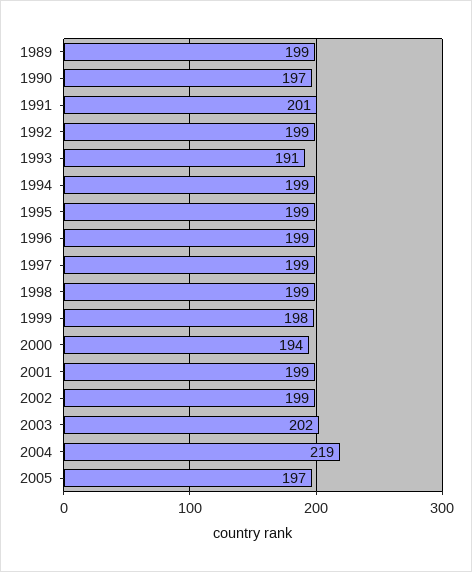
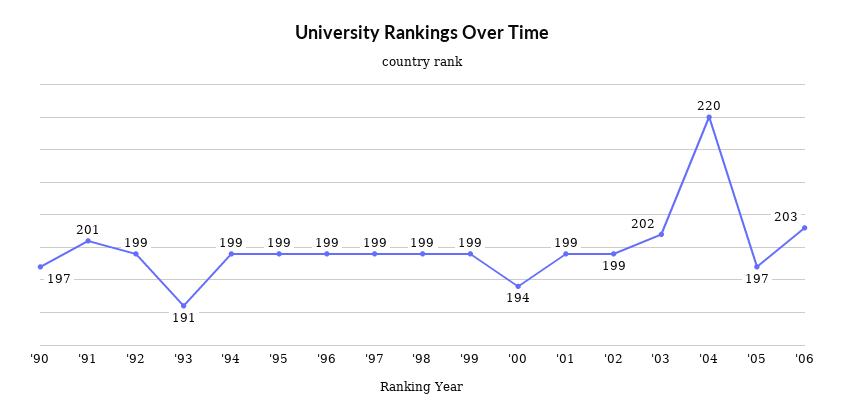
1989: 199 -> none
1999: 198 -> 199
2004: 219 -> 220
'06: none -> 203

